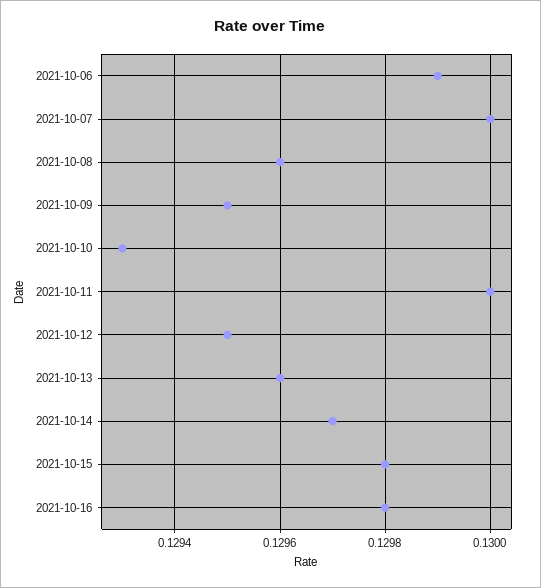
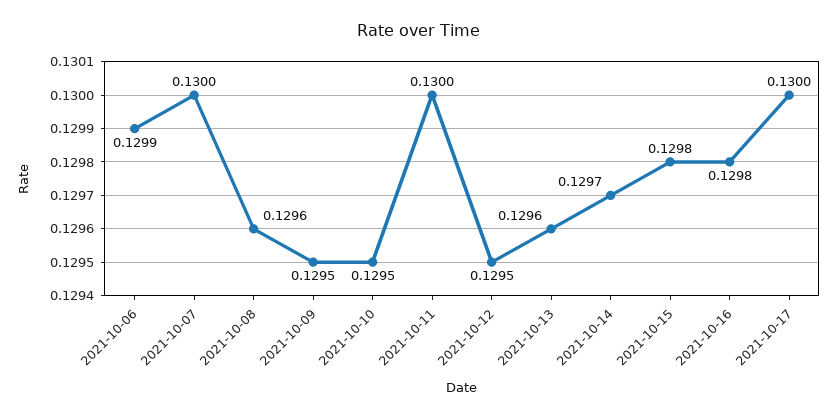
2021-10-10: 0.1293 -> 0.1295
2021-10-17: none -> 0.13

